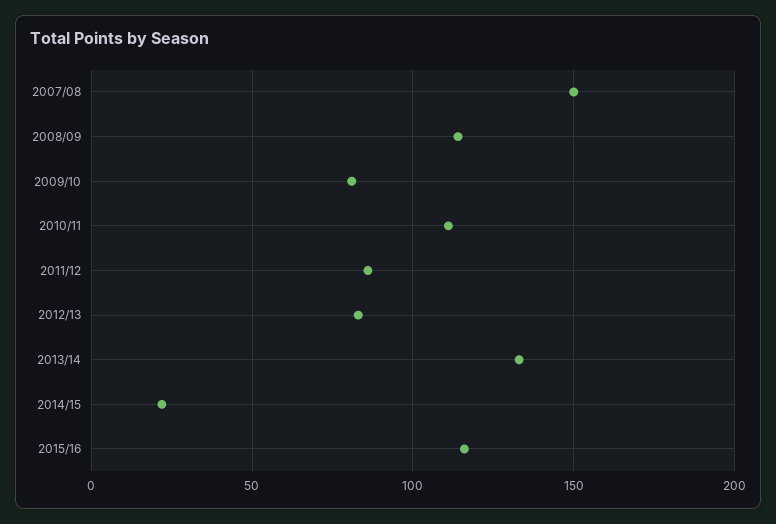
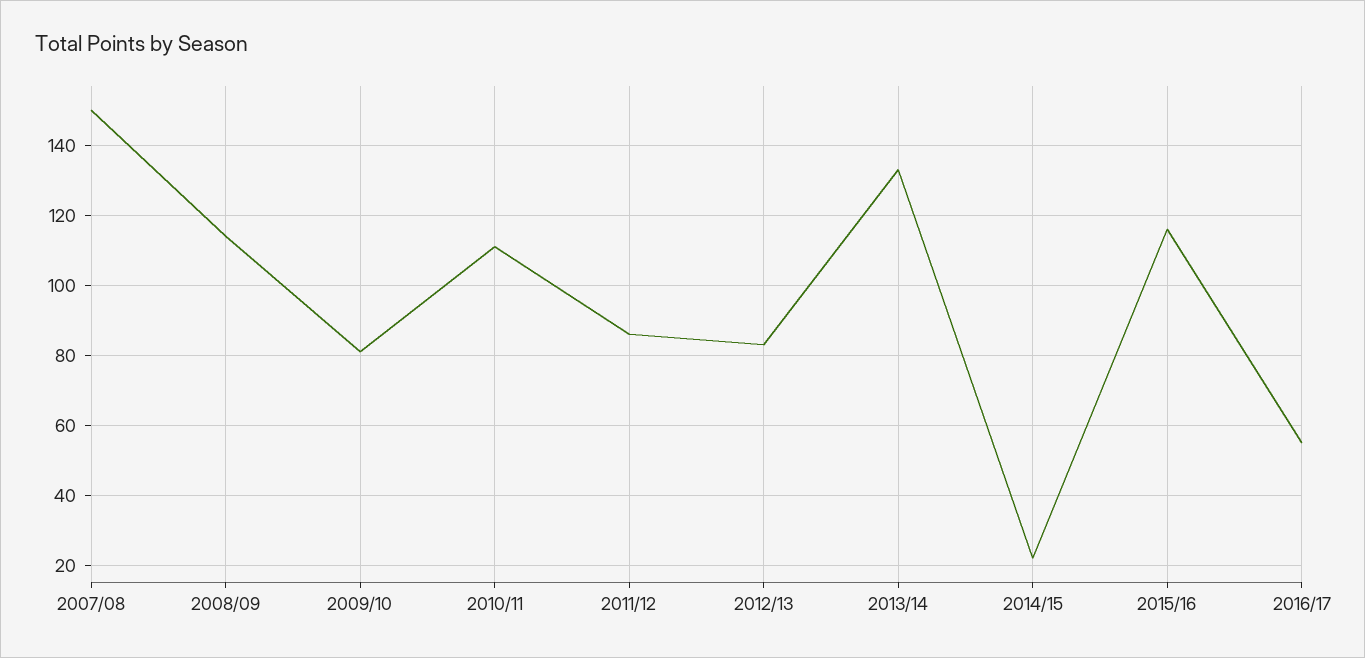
2016/17: none -> 55

